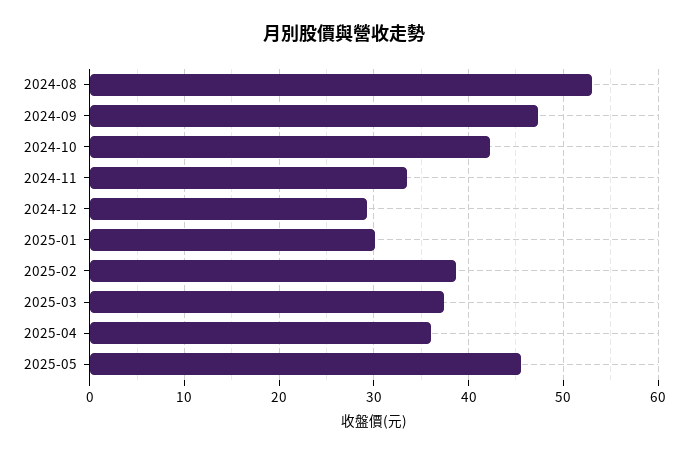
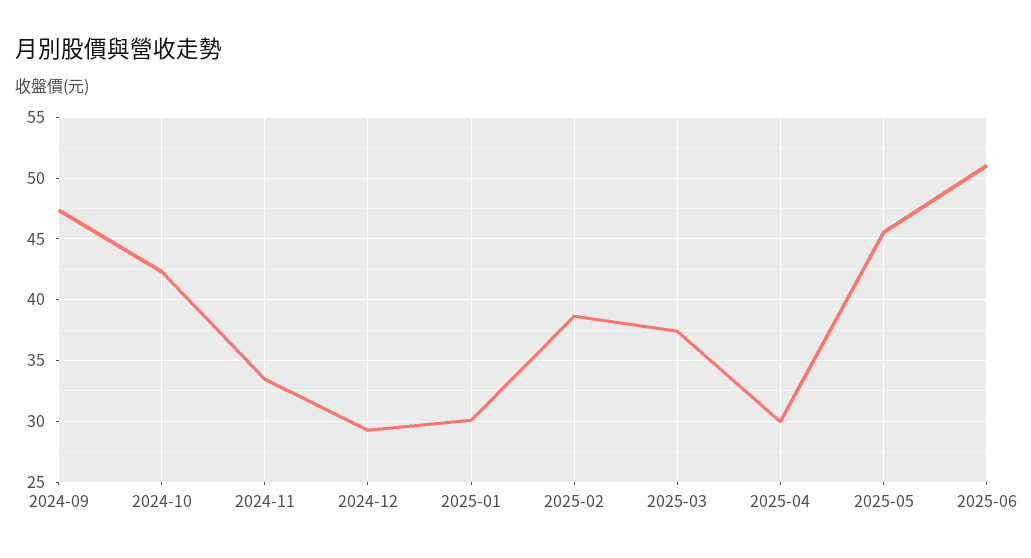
2024-08: 53 -> none
2025-04: 36 -> 30
2025-06: none -> 51

